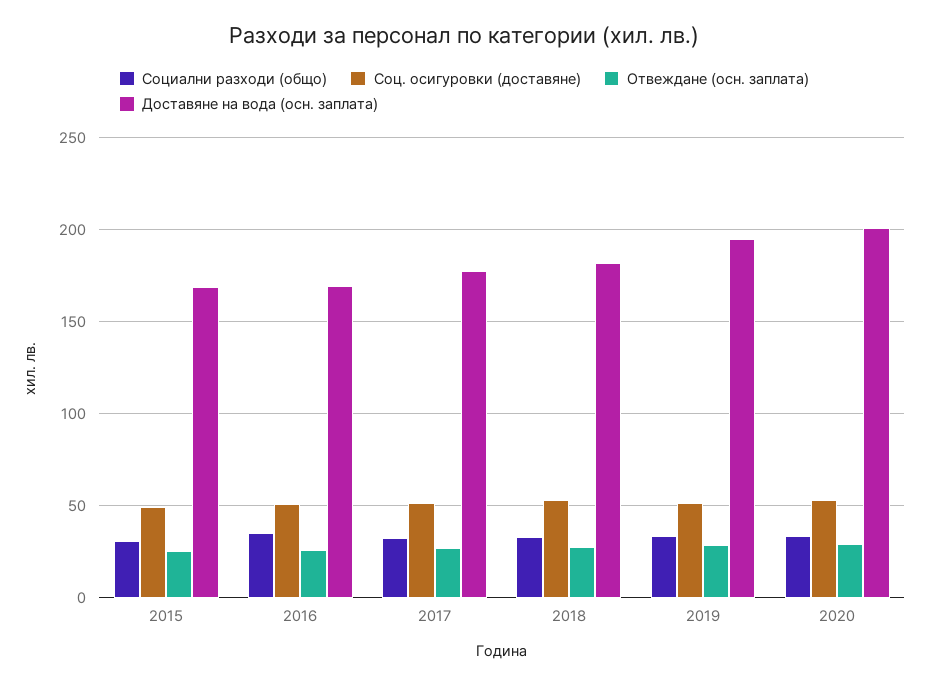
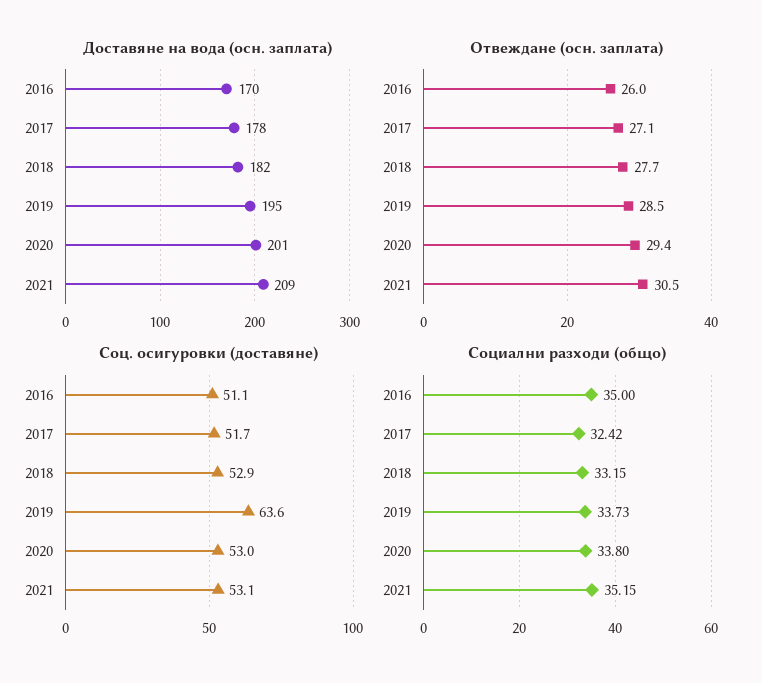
Социални разходи (общо), 2015: 30 -> none
Соц. осигуровки (доставяне), 2015: 50 -> none
Отвеждане (осн. заплата), 2015: 25 -> none
Доставяне на вода (осн. заплата), 2015: 170 -> none
Соц. осигуровки (доставяне), 2019: 50 -> 63.6
Доставяне на вода (осн. заплата), 2021: none -> 209
Отвеждане (осн. заплата), 2021: none -> 30.5
Соц. осигуровки (доставяне), 2021: none -> 53.1
Социални разходи (общо), 2021: none -> 35.15

